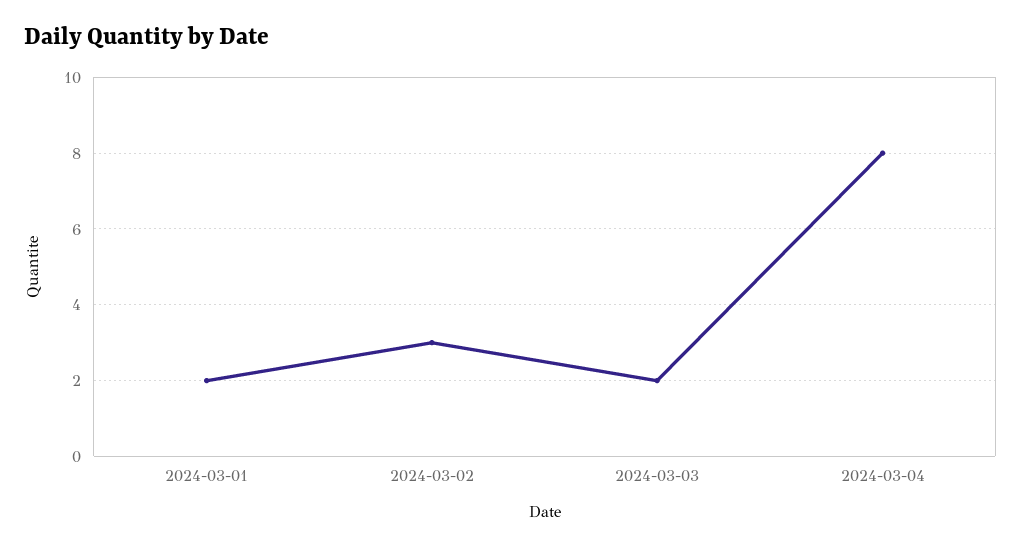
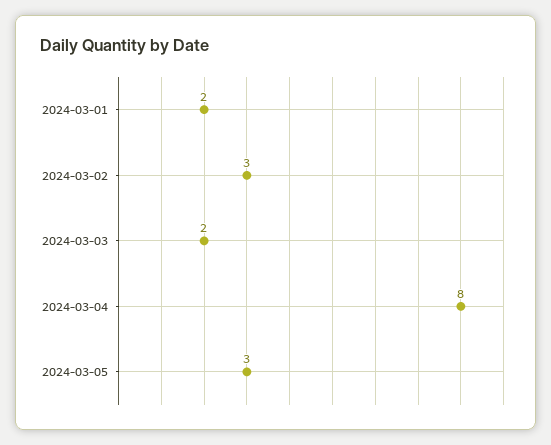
2024-03-05: none -> 3

